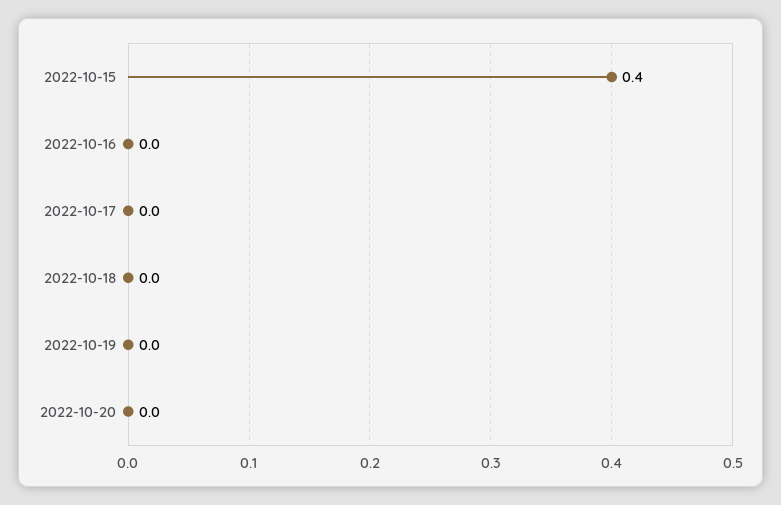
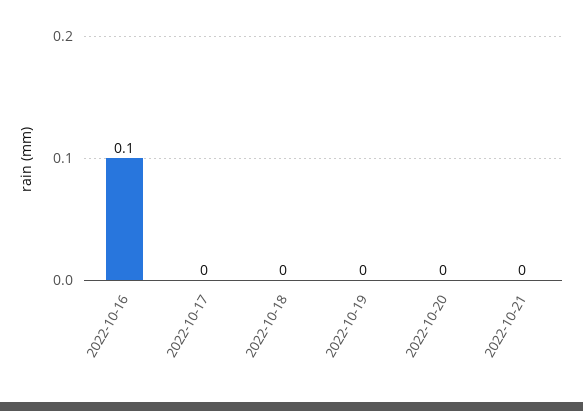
2022-10-15: 0.4 -> none
2022-10-16: 0 -> 0.1
2022-10-21: none -> 0

